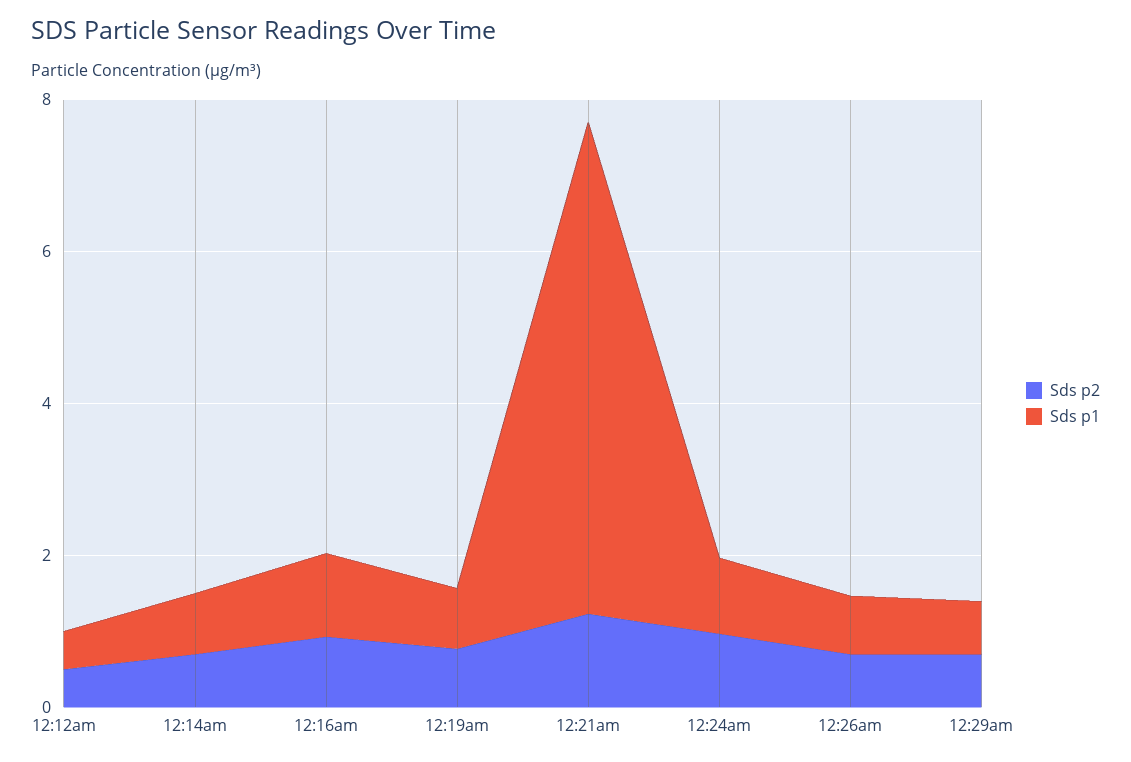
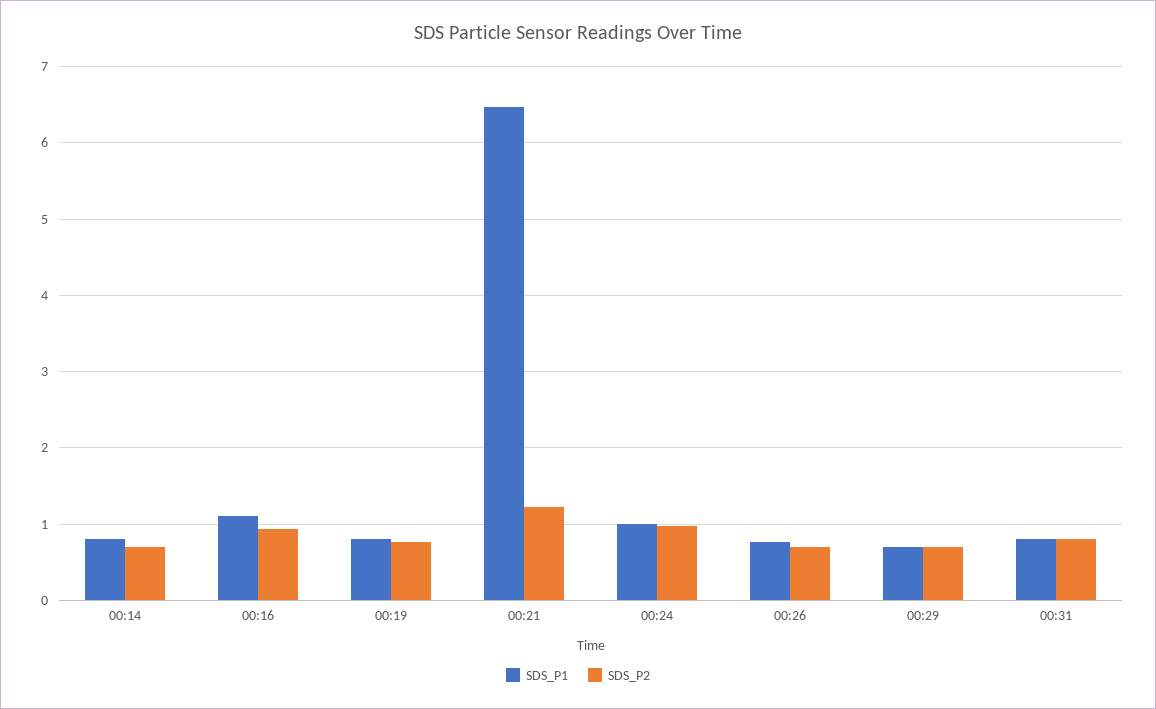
Sds p2, 12:12am: 0.5 -> none
Sds p1, 12:12am: 0.5 -> none
Sds p1, 00:31: none -> 0.8
Sds p2, 00:31: none -> 0.8

